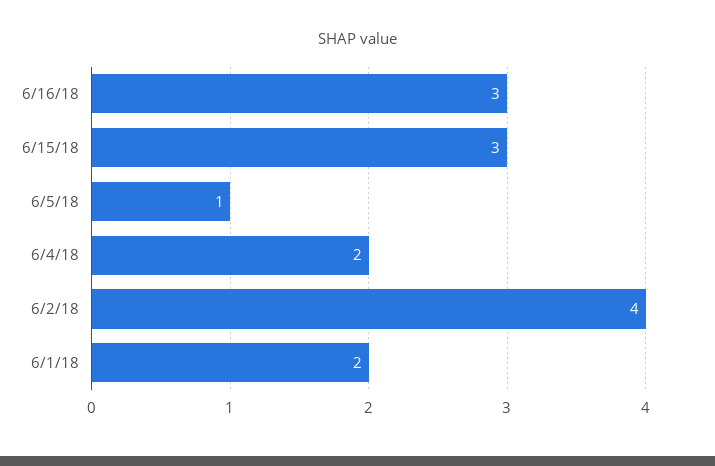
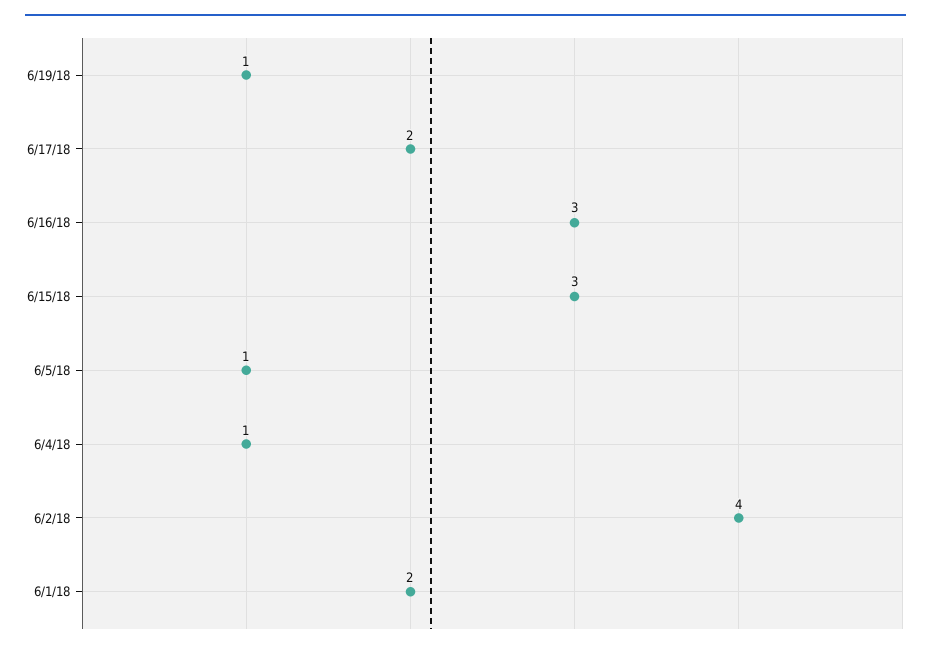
6/4/18: 2 -> 1
6/19/18: none -> 1
6/17/18: none -> 2

